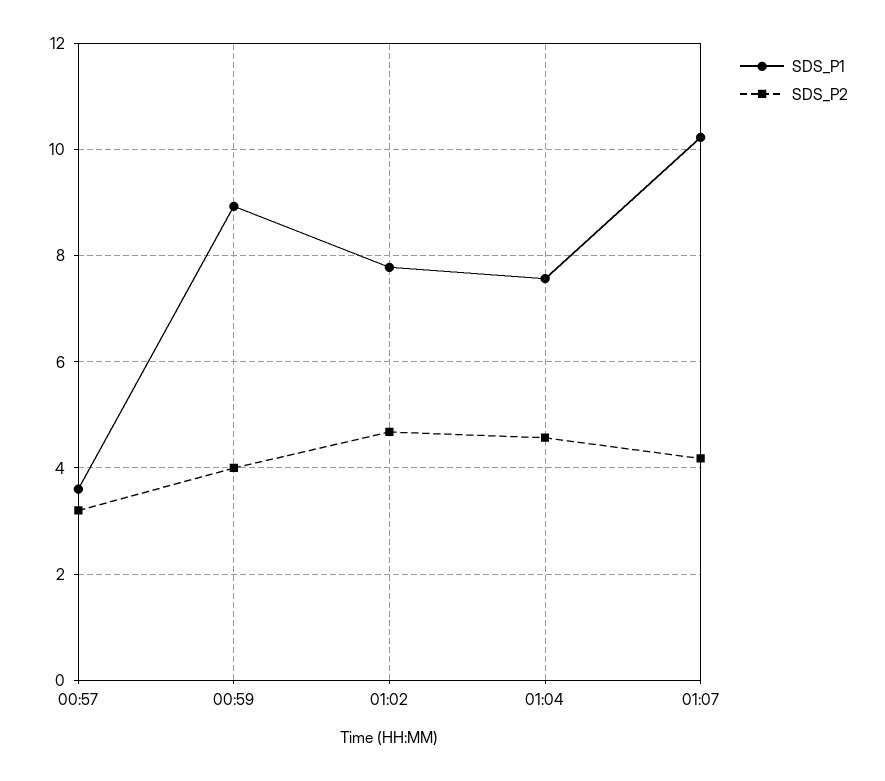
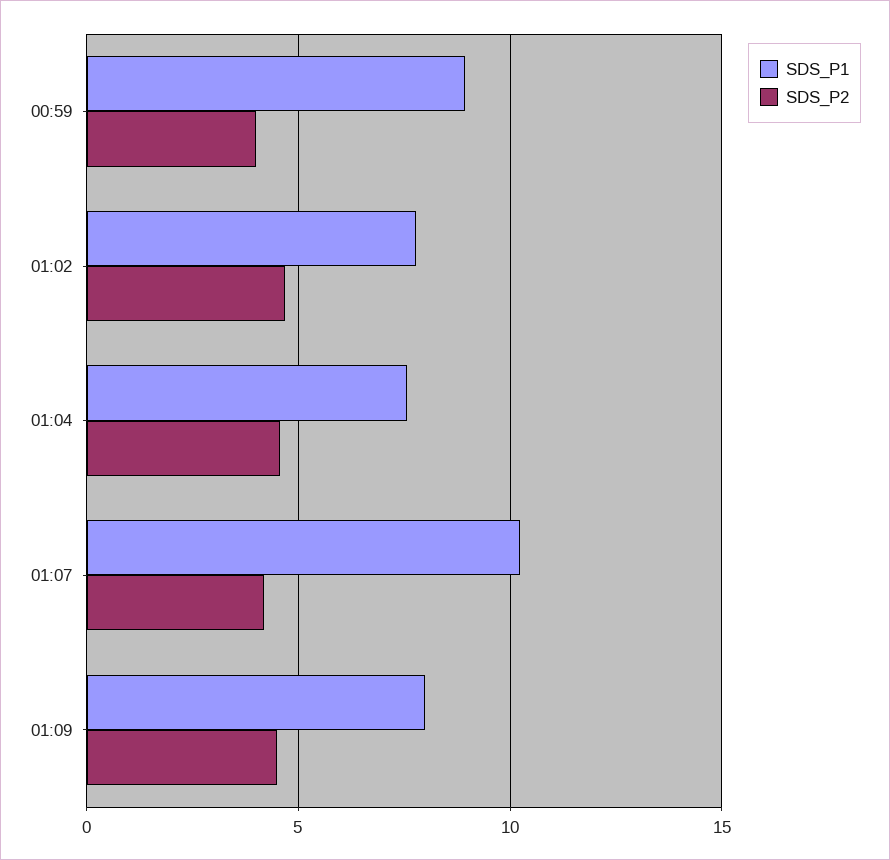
SDS_P1, 00:57: 3.6 -> none
SDS_P2, 00:57: 3.2 -> none
SDS_P1, 01:09: none -> 8
SDS_P2, 01:09: none -> 4.5

